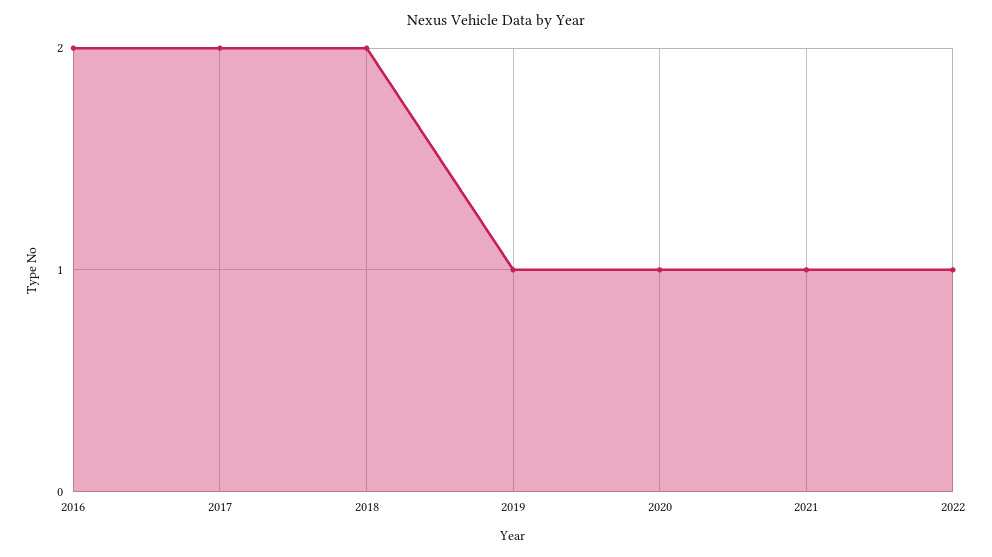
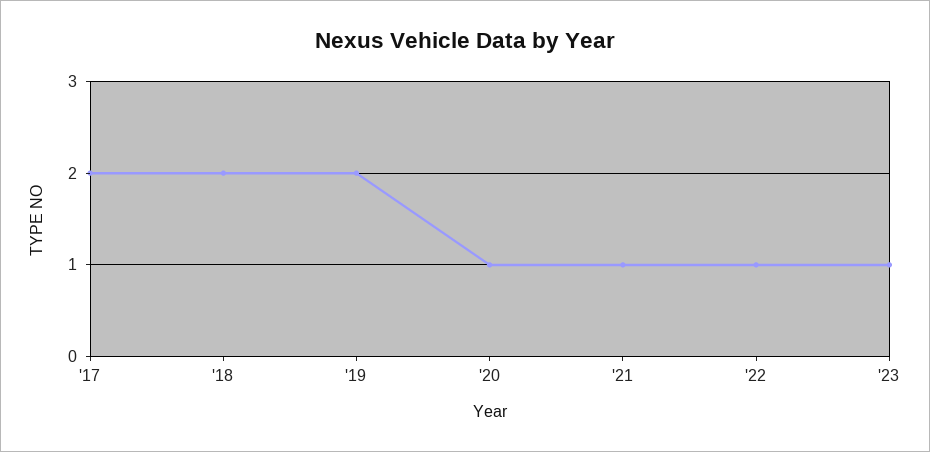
2016: 2 -> none
2019: 1 -> 2
'23: none -> 1

